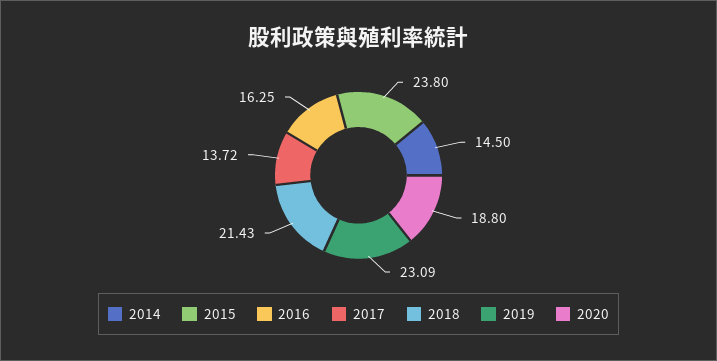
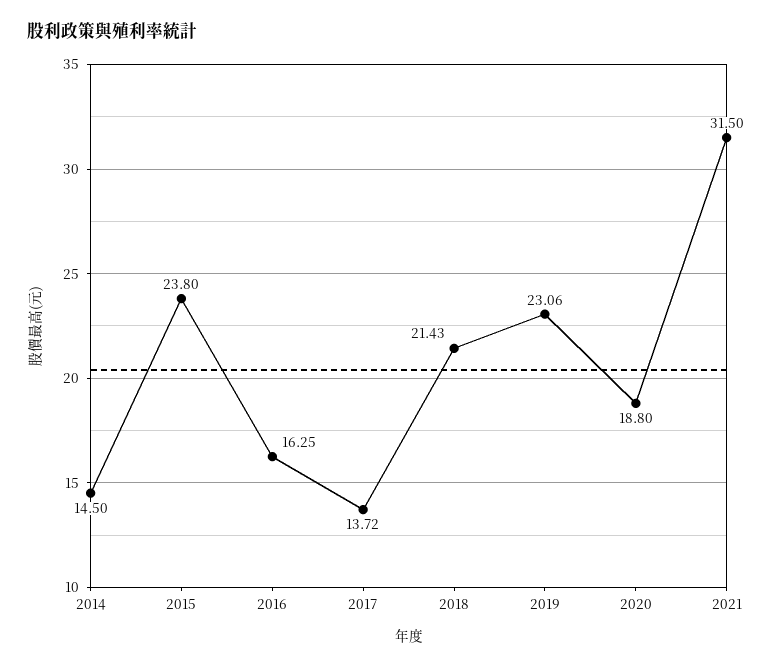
2019: 23.09 -> 23.06
2021: none -> 31.5

